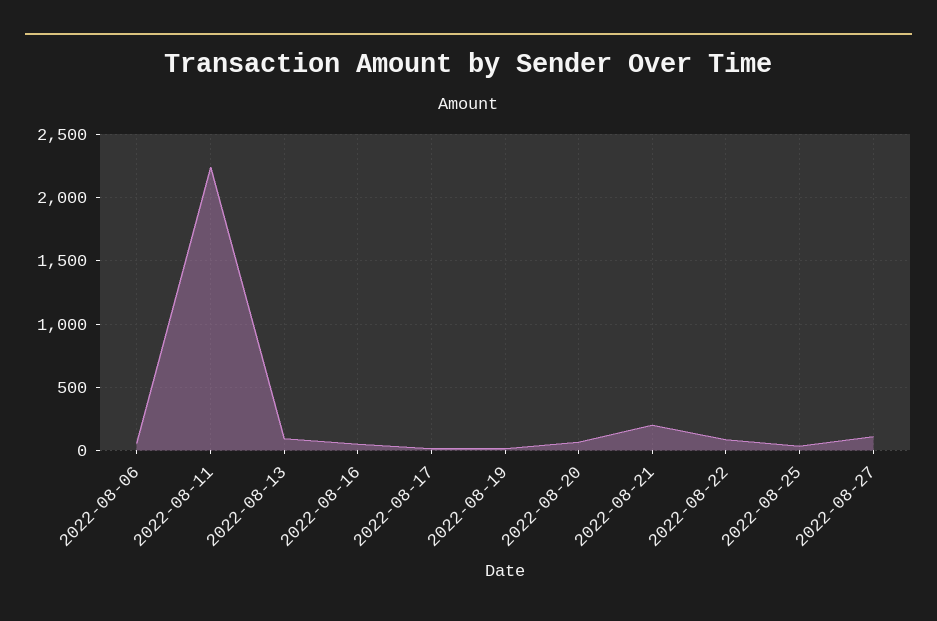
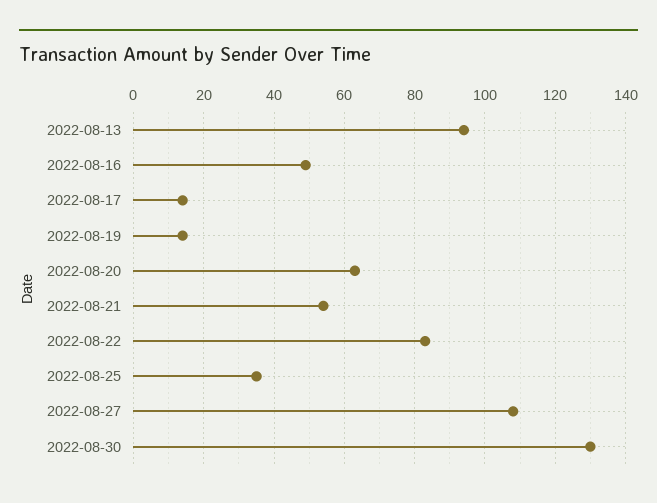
2022-08-06: 50 -> none
2022-08-11: 2250 -> none
2022-08-21: 200 -> 55
2022-08-30: none -> 130

